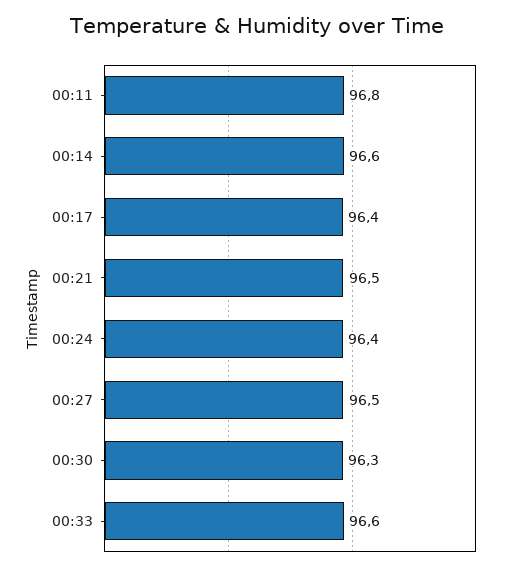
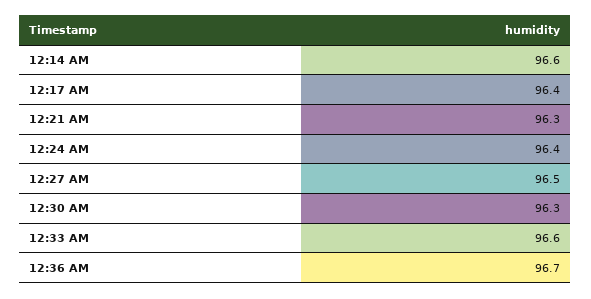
00:11: 96.8 -> none
00:21: 96.5 -> 96.3
12:36 AM: none -> 96.7

